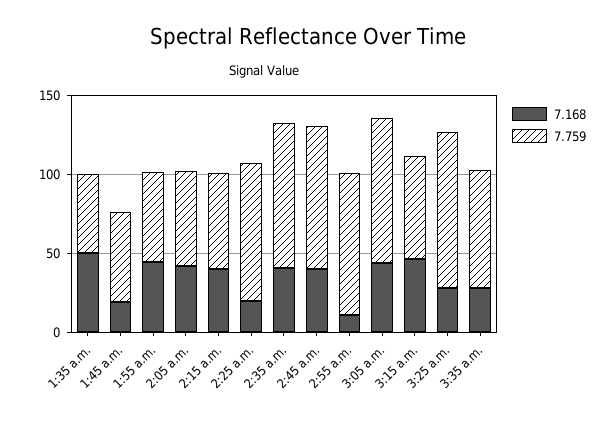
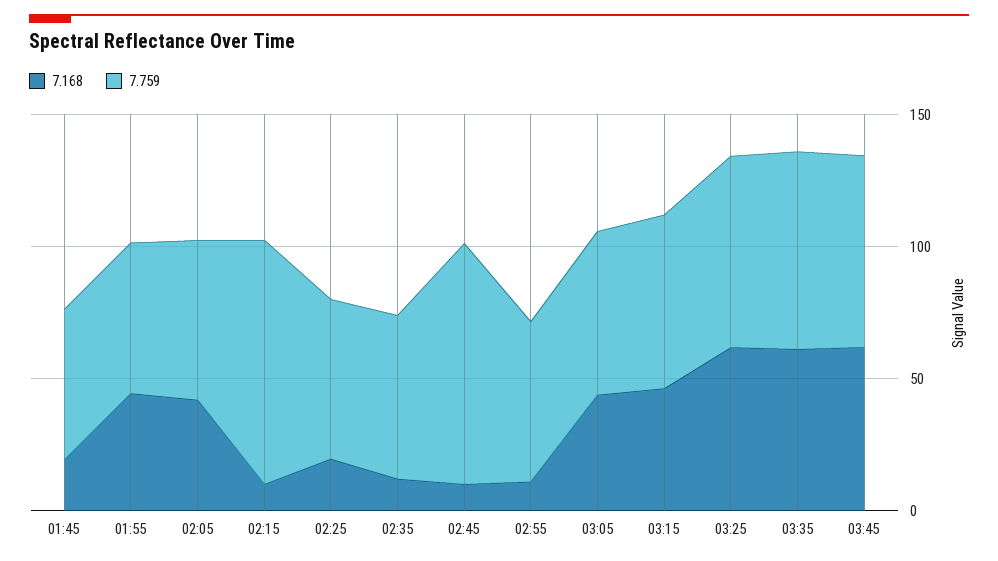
7.168, 1:35 a.m.: 50 -> none
7.759, 1:35 a.m.: 50 -> none
7.168, 2:15 a.m.: 40 -> 10
7.759, 2:15 a.m.: 60 -> 90
7.759, 2:25 a.m.: 90 -> 60
7.168, 2:35 a.m.: 40 -> 10
7.759, 2:35 a.m.: 90 -> 60
7.168, 2:45 a.m.: 40 -> 10
7.759, 2:55 a.m.: 90 -> 60
7.759, 3:05 a.m.: 90 -> 60
7.168, 3:25 a.m.: 30 -> 60
7.759, 3:25 a.m.: 100 -> 70
7.168, 3:35 a.m.: 30 -> 60
7.168, 03:45: none -> 60
7.759, 03:45: none -> 70

